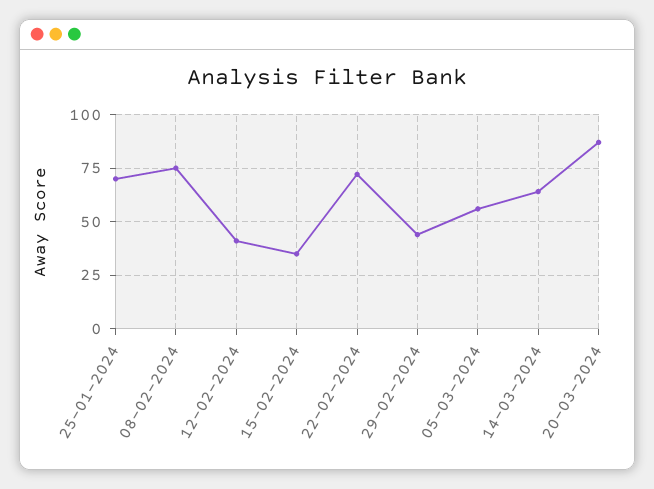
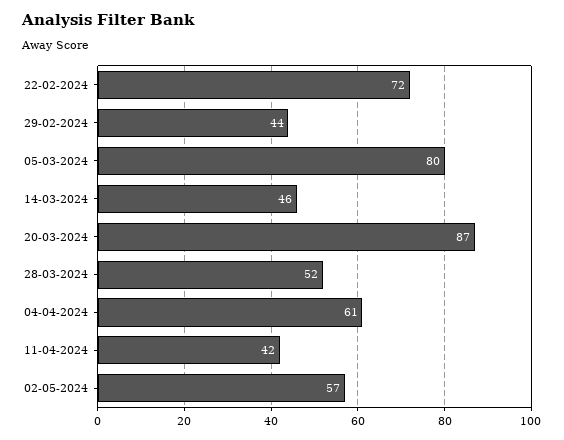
25-01-2024: 70 -> none
08-02-2024: 75 -> none
12-02-2024: 40 -> none
15-02-2024: 35 -> none
05-03-2024: 55 -> 80
14-03-2024: 65 -> 46
28-03-2024: none -> 52
04-04-2024: none -> 61
11-04-2024: none -> 42
02-05-2024: none -> 57

